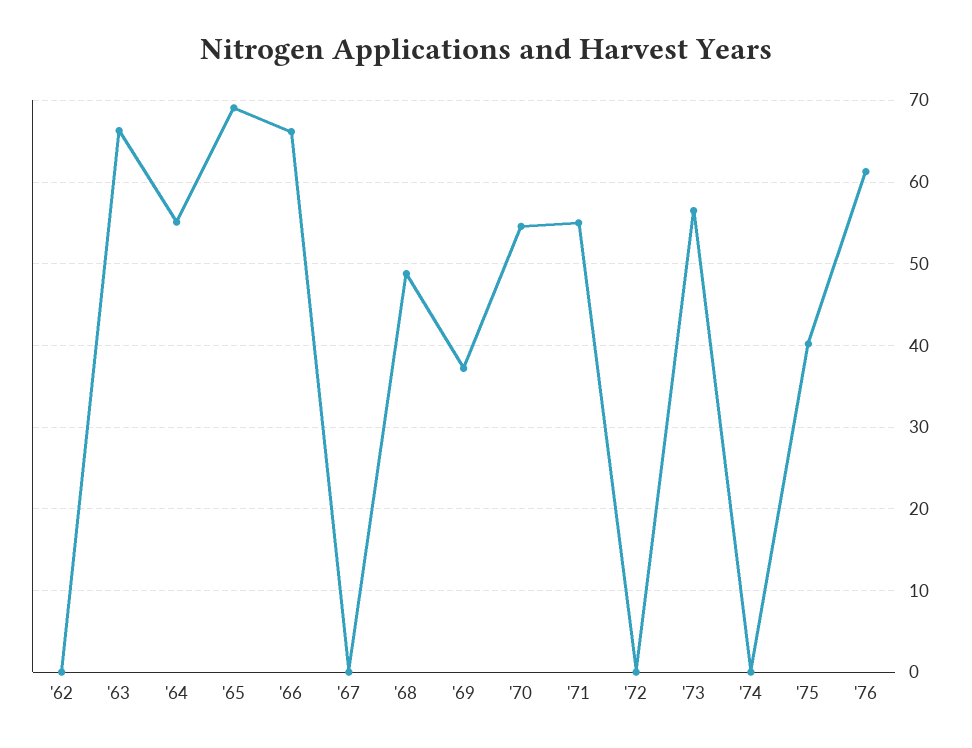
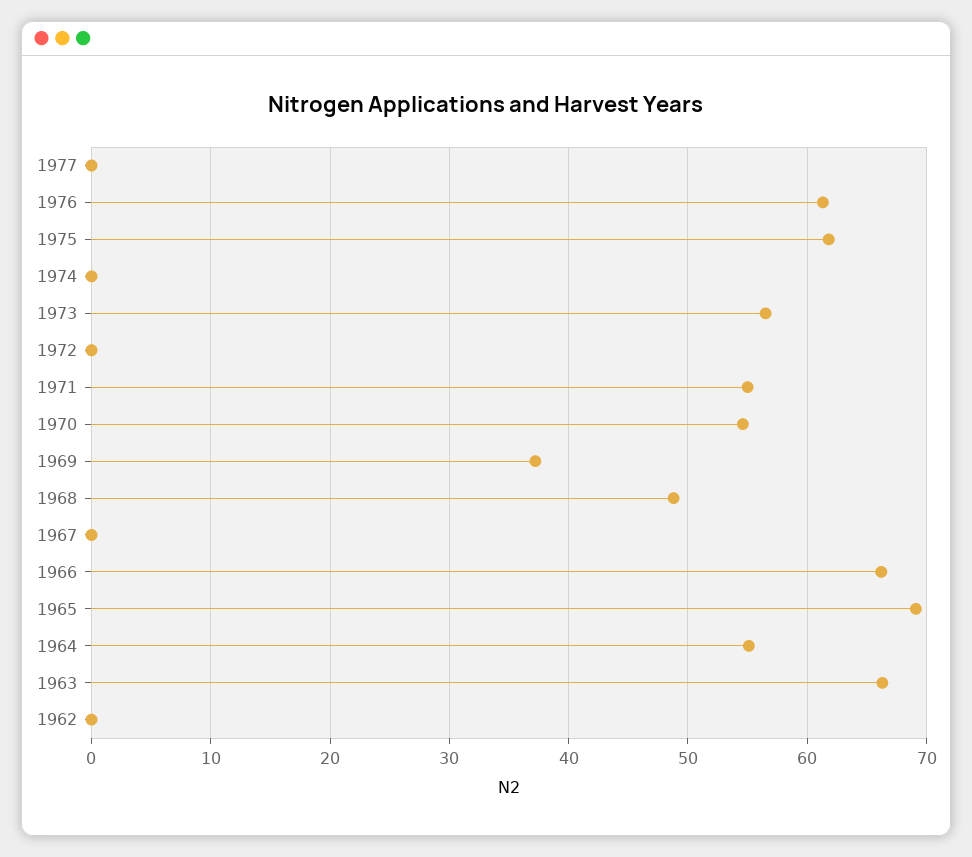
'75: 40 -> 62
1977: none -> 0

